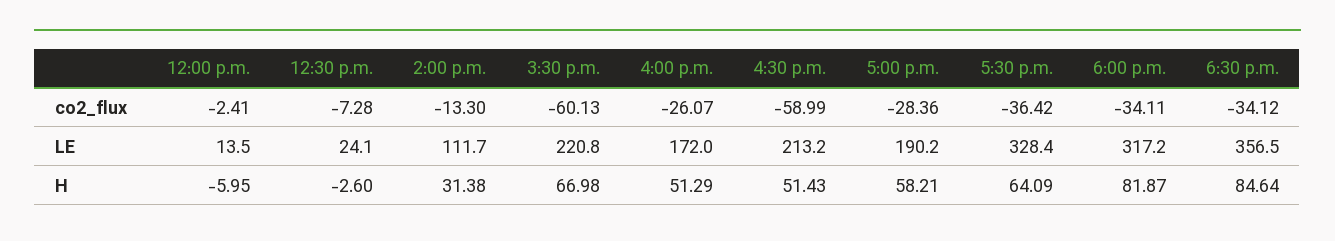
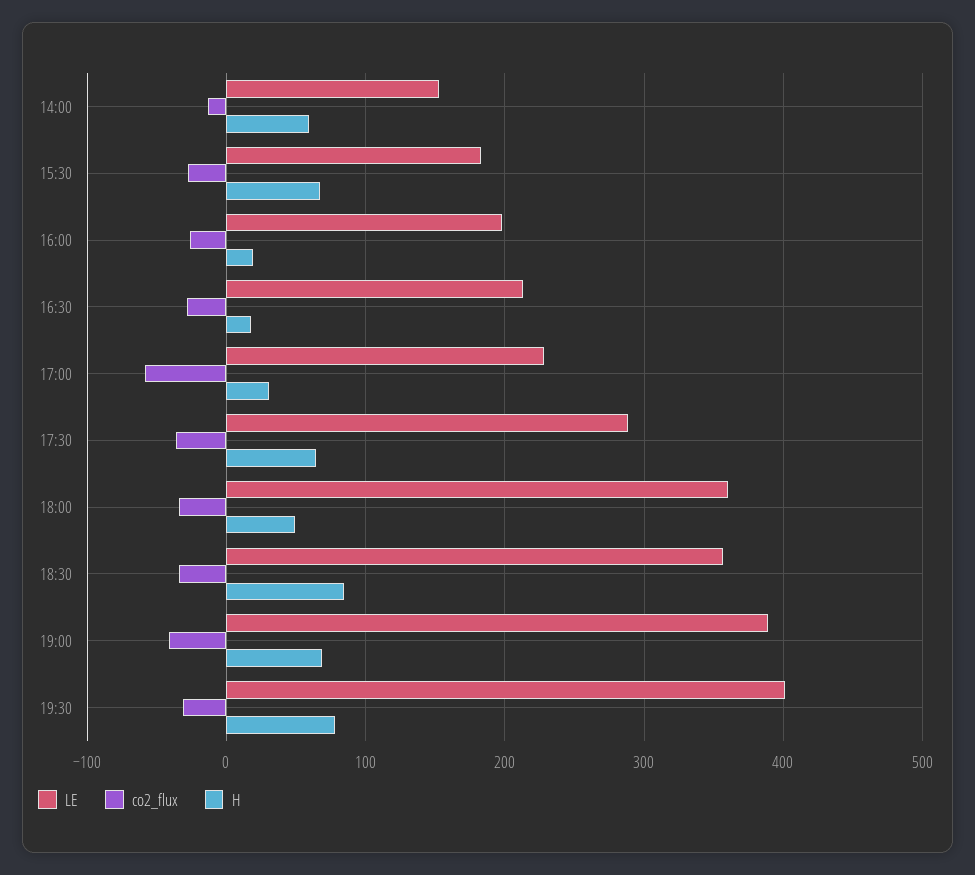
co2_flux, 12:00 p.m.: -2.41 -> none
co2_flux, 12:30 p.m.: -7.28 -> none
co2_flux, 3:30 p.m.: -60.13 -> -30
co2_flux, 4:30 p.m.: -58.99 -> -30
co2_flux, 5:00 p.m.: -28.36 -> -60
LE, 12:00 p.m.: 13.5 -> none
LE, 12:30 p.m.: 24.1 -> none
LE, 2:00 p.m.: 111.7 -> 150
LE, 3:30 p.m.: 220.8 -> 180
LE, 4:00 p.m.: 172 -> 200
LE, 5:00 p.m.: 190.2 -> 230
LE, 5:30 p.m.: 328.4 -> 290
LE, 6:00 p.m.: 317.2 -> 360
H, 12:00 p.m.: -5.95 -> none
H, 12:30 p.m.: -2.6 -> none
H, 2:00 p.m.: 31.38 -> 60
H, 4:00 p.m.: 51.29 -> 20
H, 4:30 p.m.: 51.43 -> 20
H, 5:00 p.m.: 58.21 -> 30
H, 6:00 p.m.: 81.87 -> 50
LE, 19:00: none -> 390
co2_flux, 19:00: none -> -40
H, 19:00: none -> 70
LE, 19:30: none -> 400
co2_flux, 19:30: none -> -30
H, 19:30: none -> 80

